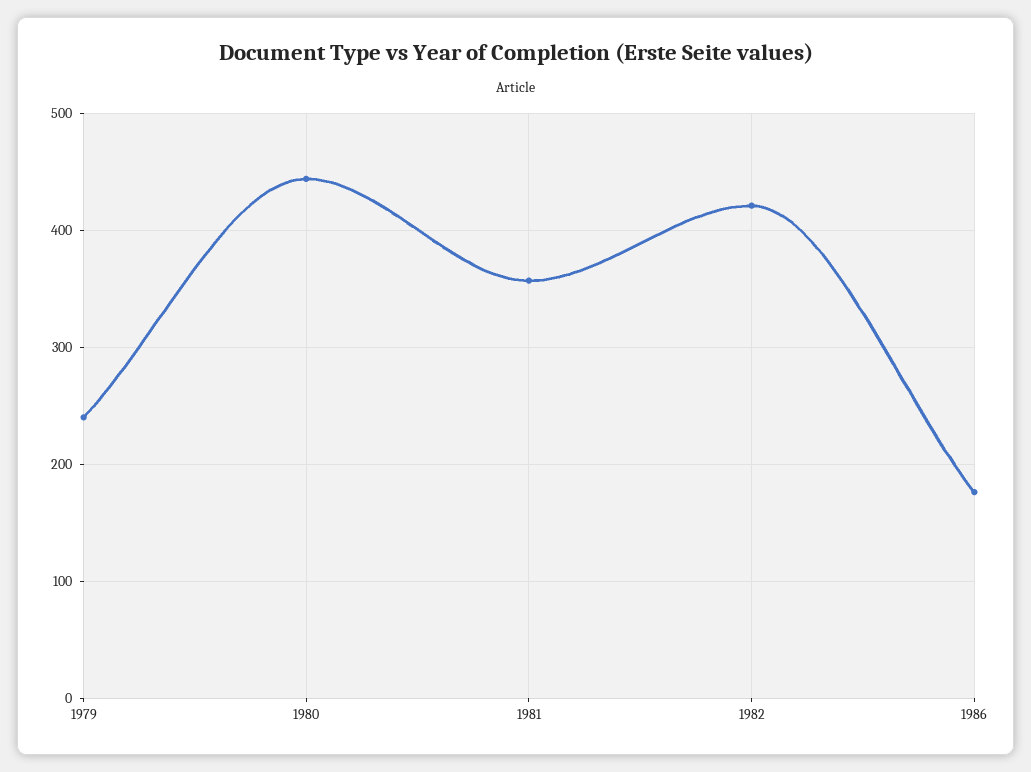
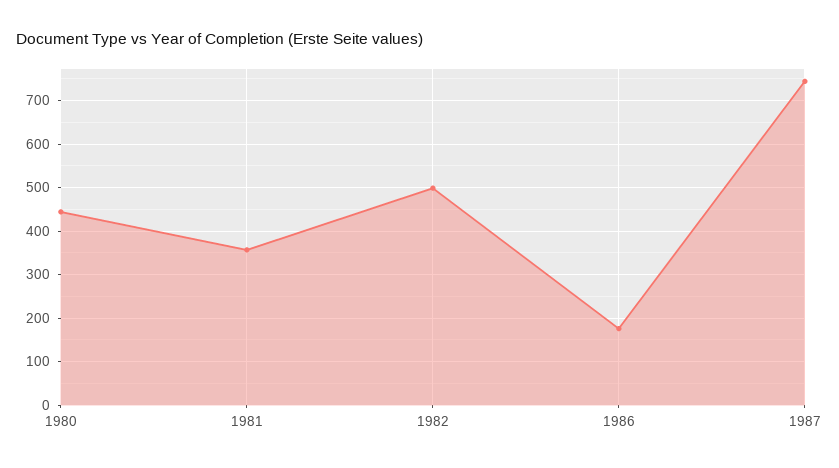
1979: 240 -> none
1982: 420 -> 500
1987: none -> 740

